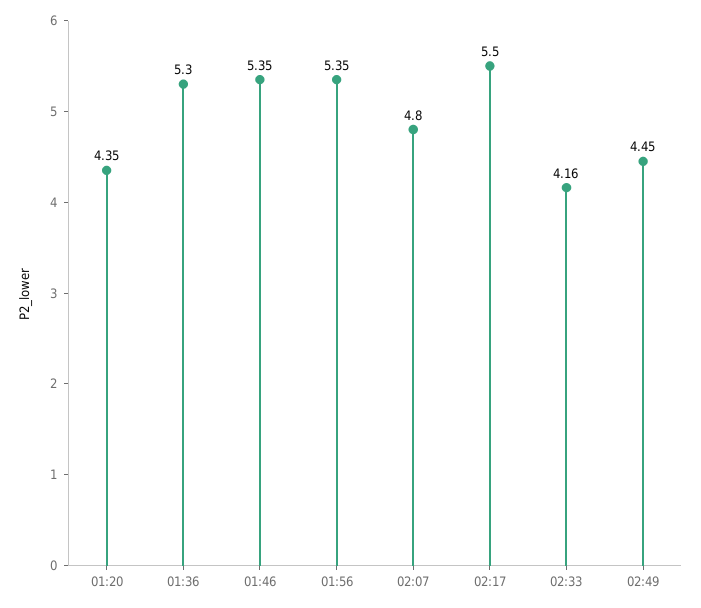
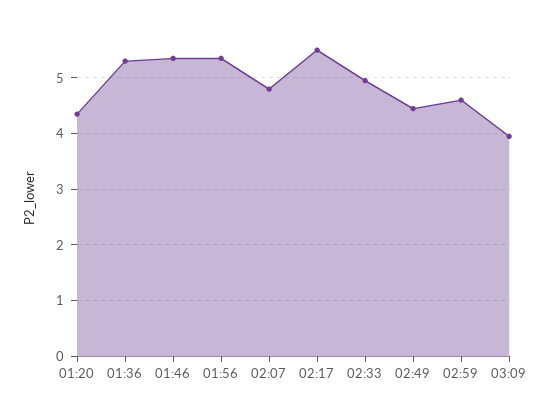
02:33: 4.16 -> 5
02:59: none -> 4.6
03:09: none -> 4

